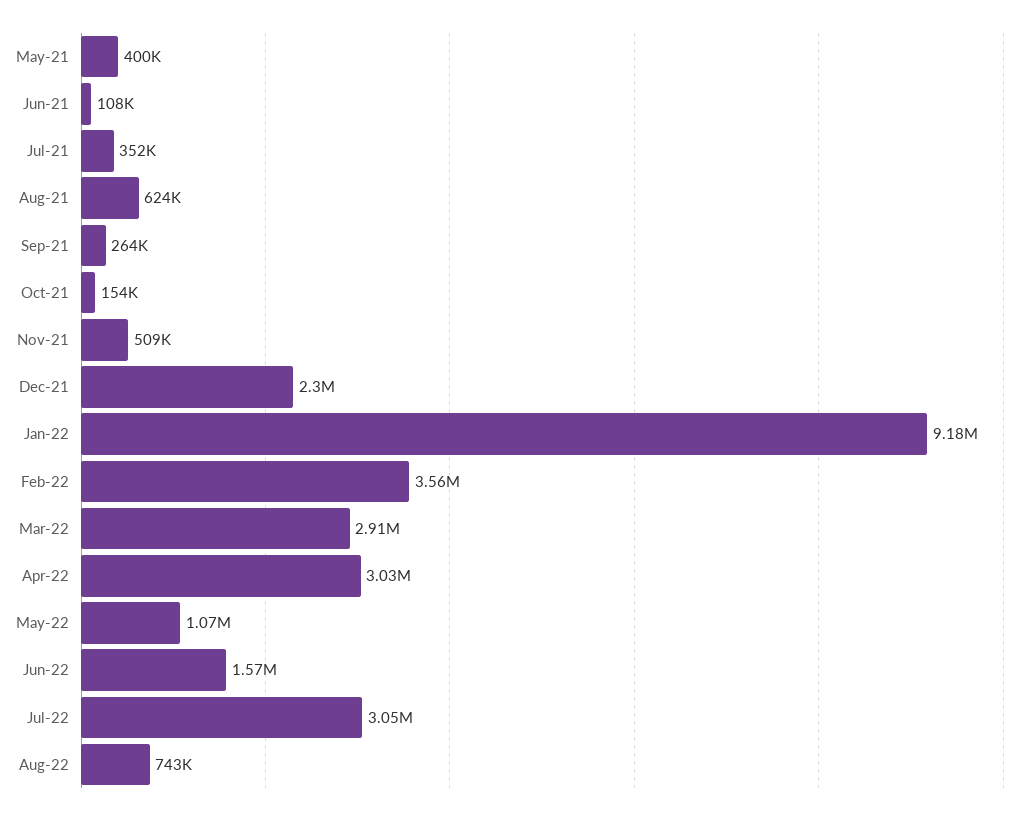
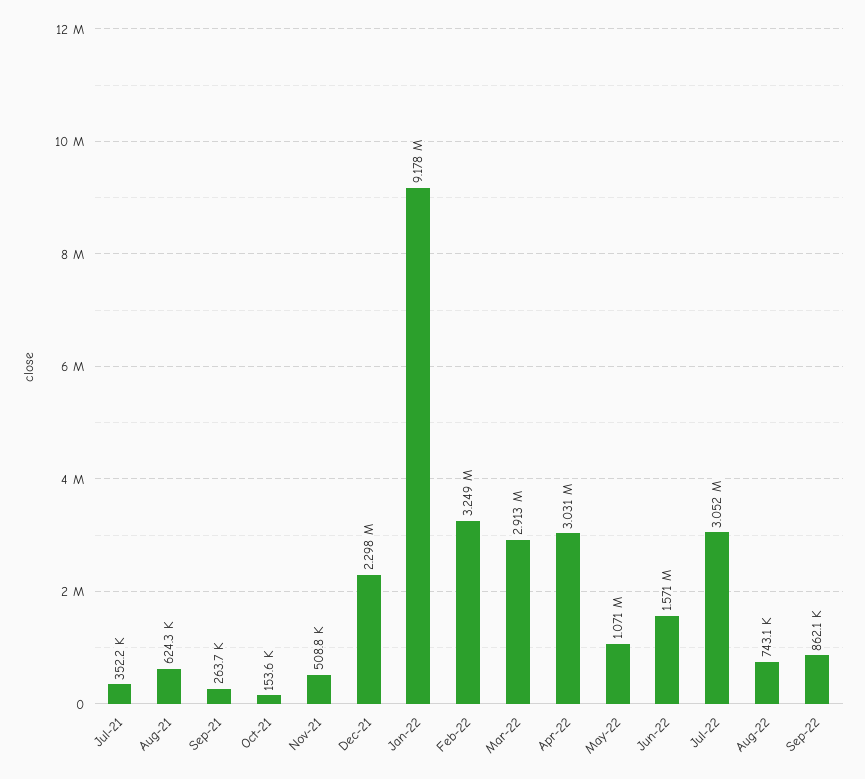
May-21: 400000 -> none
Jun-21: 108000 -> none
Feb-22: 3560000 -> 3249000
Sep-22: none -> 862100

